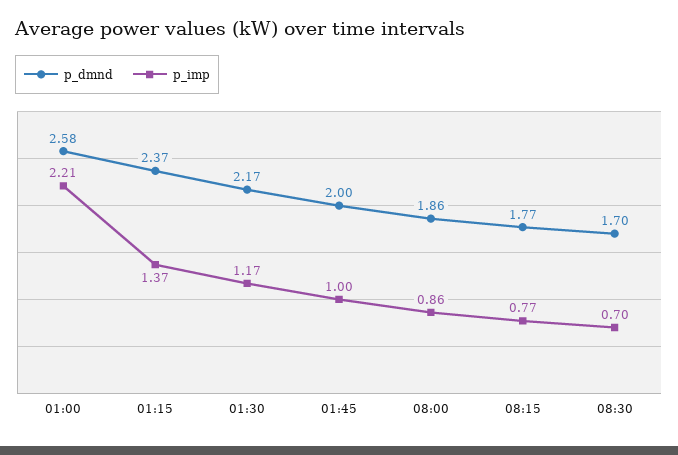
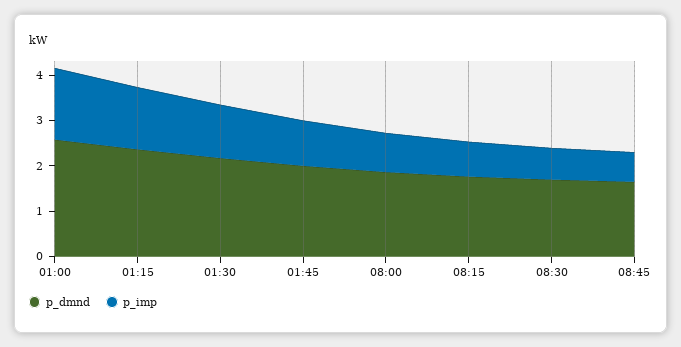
p_imp, 01:00: 2.21 -> 1.6
p_dmnd, 08:45: none -> 1.6
p_imp, 08:45: none -> 0.6

